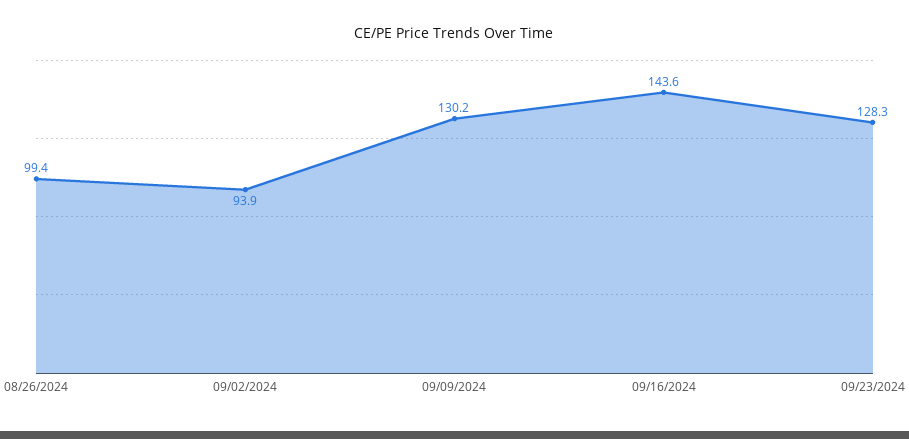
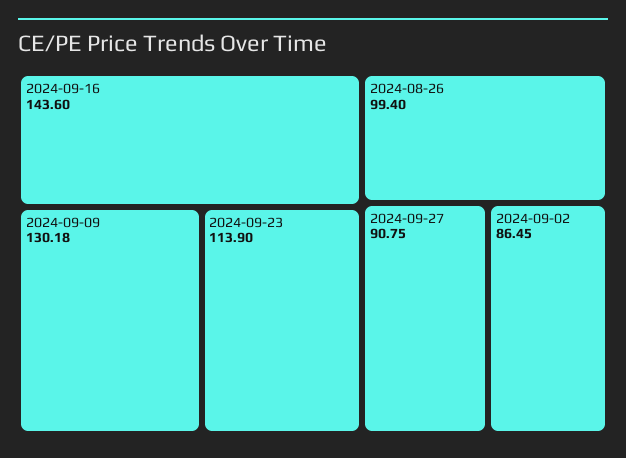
09/02/2024: 93.9 -> 86.45
09/09/2024: 130.2 -> 130.18
09/23/2024: 128.3 -> 113.9
2024-09-27: none -> 90.75

